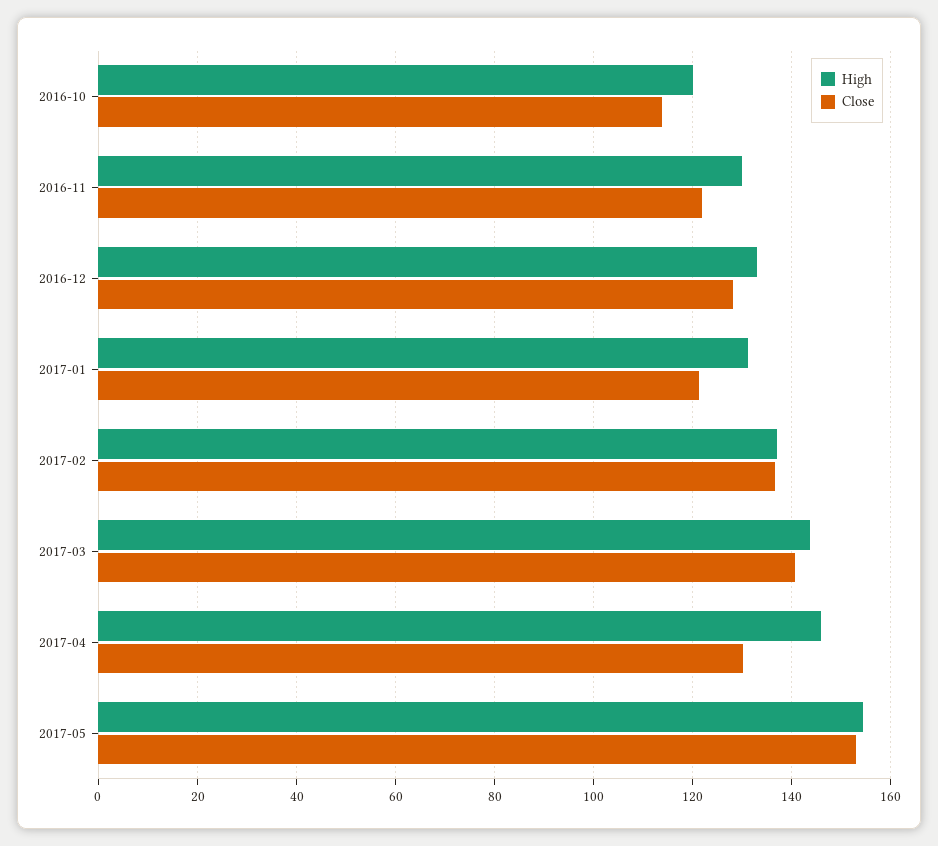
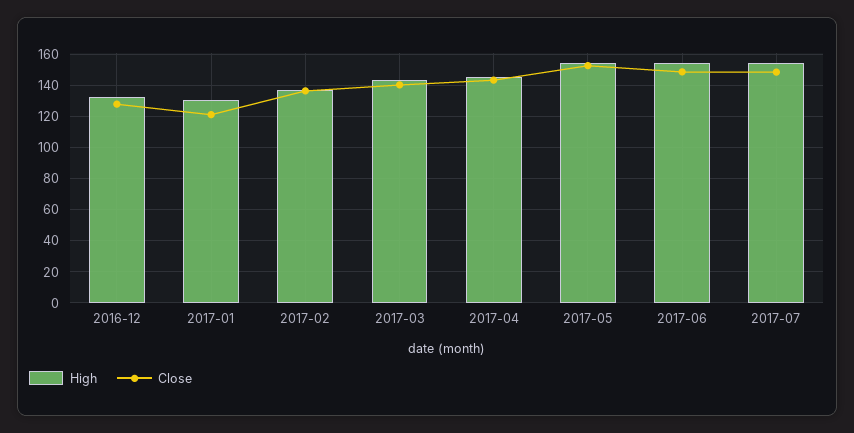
High, 2016-10: 120 -> none
Close, 2016-10: 114 -> none
High, 2016-11: 130 -> none
Close, 2016-11: 122 -> none
Close, 2017-04: 130 -> 145
High, 2017-06: none -> 155
Close, 2017-06: none -> 150
High, 2017-07: none -> 155
Close, 2017-07: none -> 150

